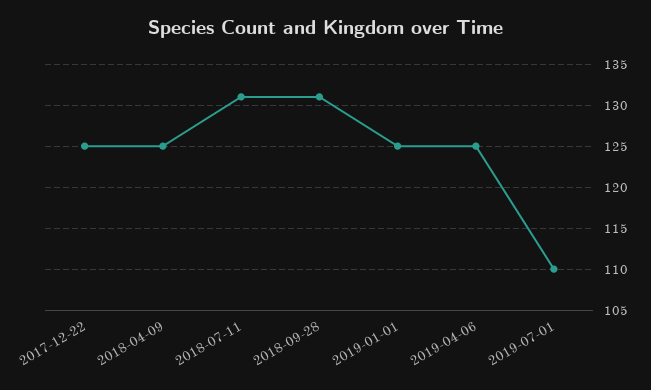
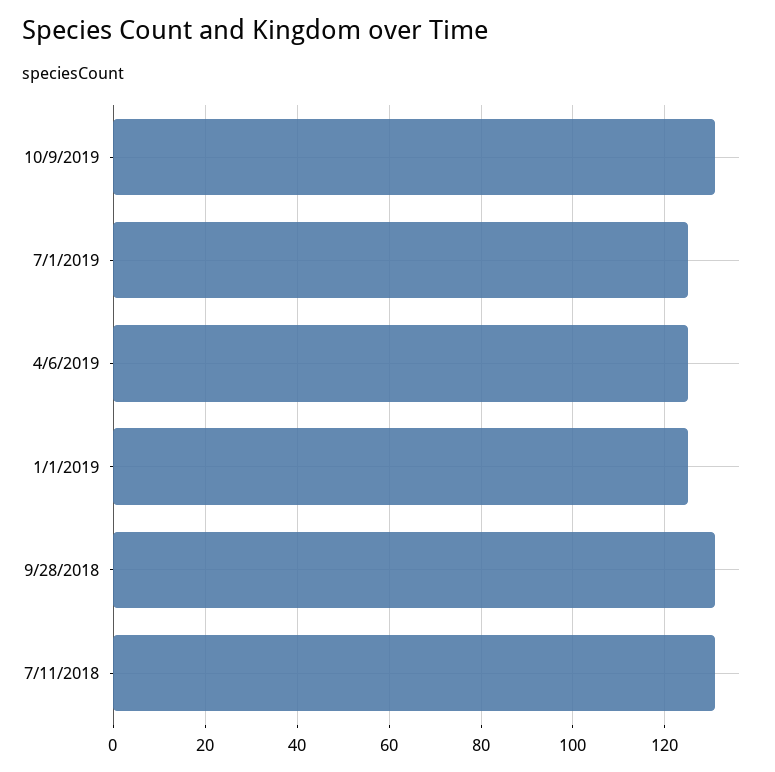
2017-12-22: 125 -> none
2018-04-09: 125 -> none
2019-07-01: 110 -> 125
10/9/2019: none -> 130

